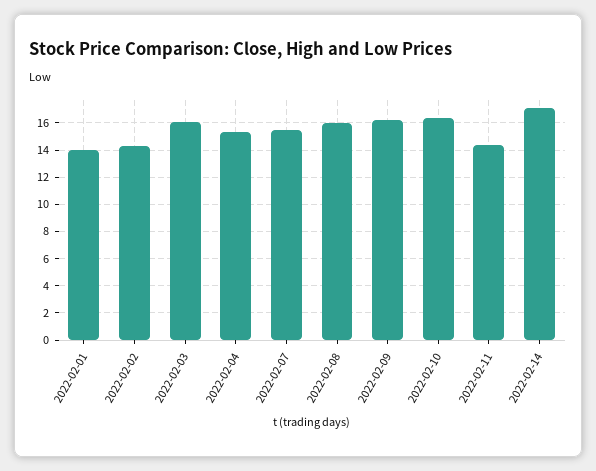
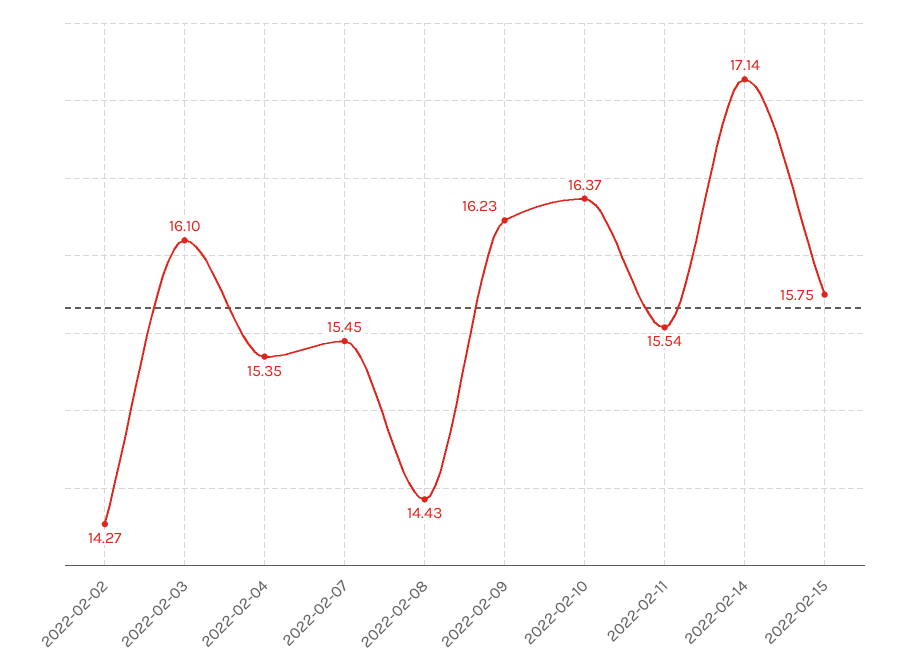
2022-02-01: 14 -> none
2022-02-08: 16 -> 14.43
2022-02-11: 14.5 -> 15.54
2022-02-15: none -> 15.75

